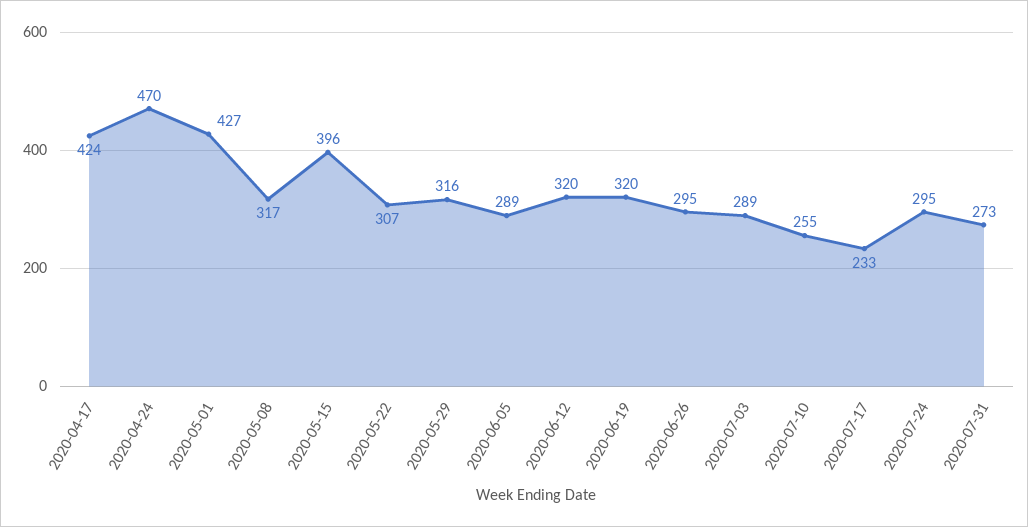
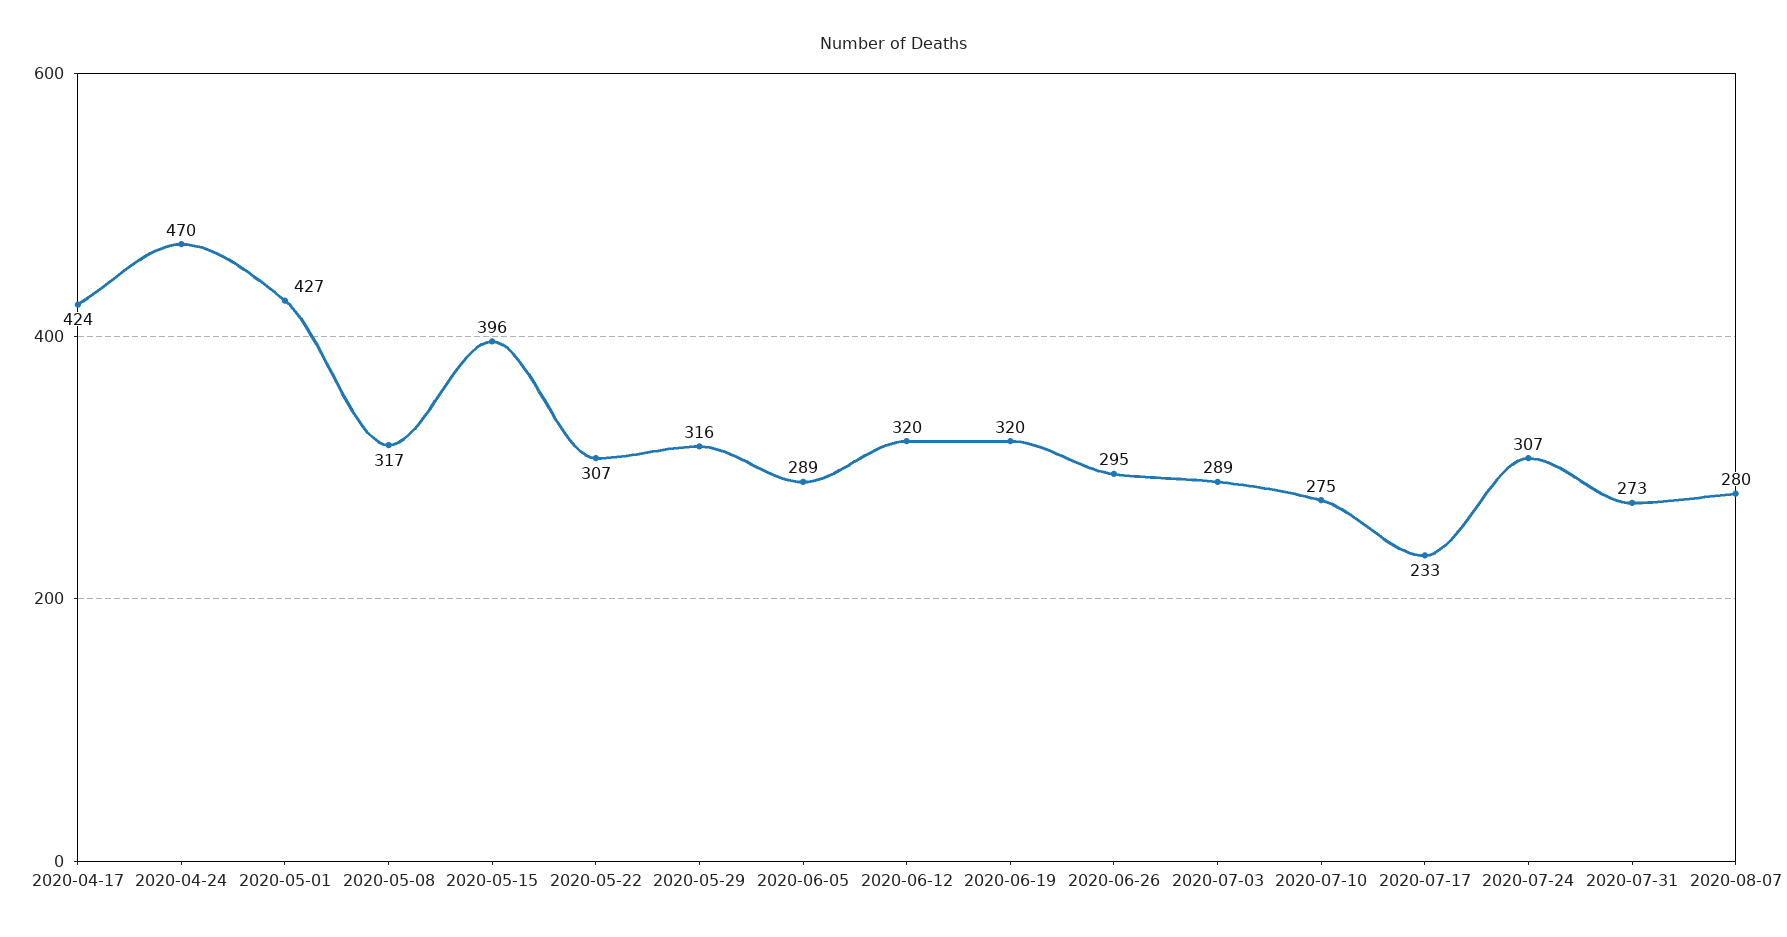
2020-07-10: 255 -> 275
2020-07-24: 295 -> 307
2020-08-07: none -> 280

